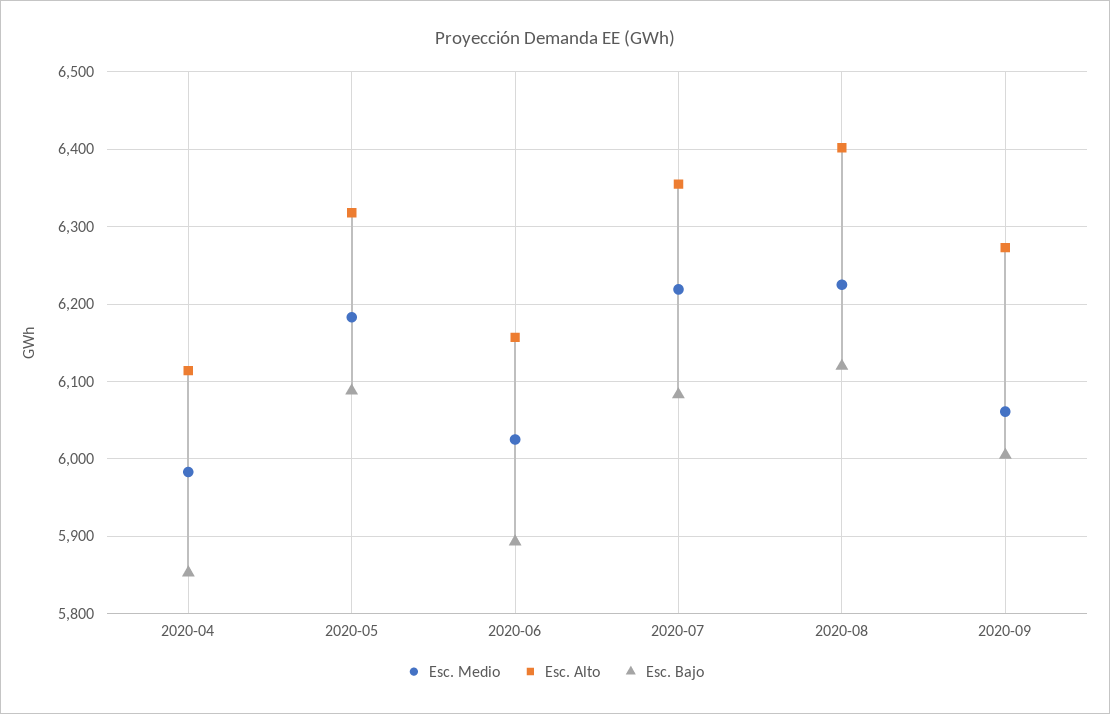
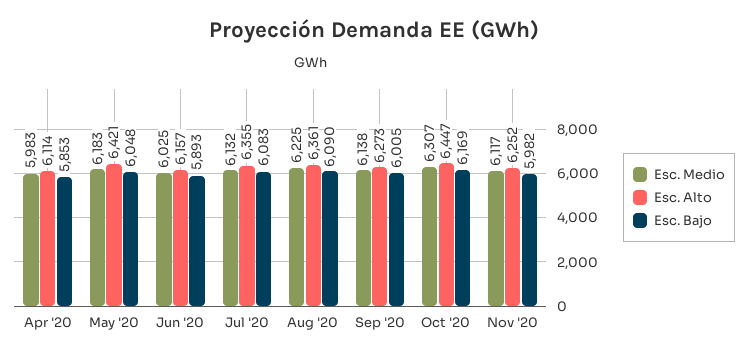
Esc. Alto, 2020-05: 6320 -> 6421
Esc. Bajo, 2020-05: 6090 -> 6048
Esc. Medio, 2020-07: 6220 -> 6132
Esc. Alto, 2020-08: 6400 -> 6361
Esc. Bajo, 2020-08: 6120 -> 6090
Esc. Medio, 2020-09: 6060 -> 6138
Esc. Medio, Oct '20: none -> 6307
Esc. Alto, Oct '20: none -> 6447
Esc. Bajo, Oct '20: none -> 6169
Esc. Medio, Nov '20: none -> 6117
Esc. Alto, Nov '20: none -> 6252
Esc. Bajo, Nov '20: none -> 5982

